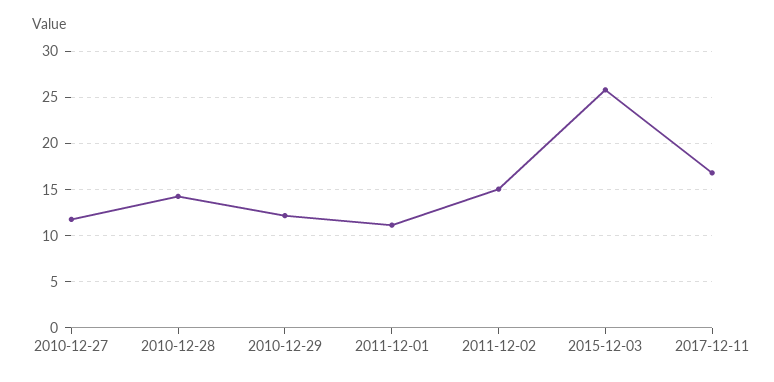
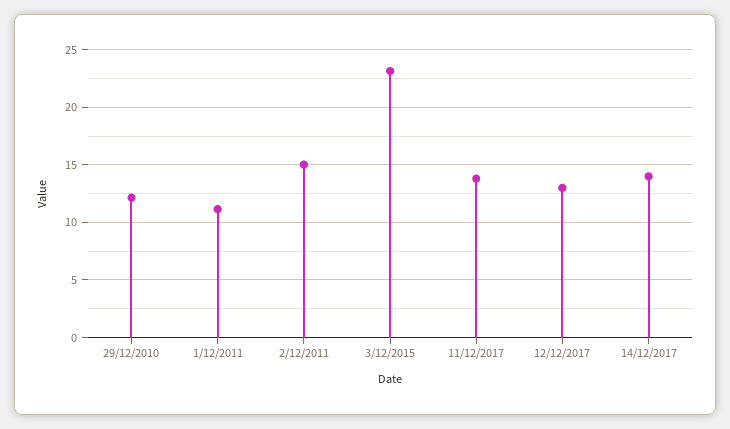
2010-12-27: 12 -> none
2010-12-28: 14 -> none
2015-12-03: 26 -> 23
2017-12-11: 17 -> 14
12/12/2017: none -> 13
14/12/2017: none -> 14

